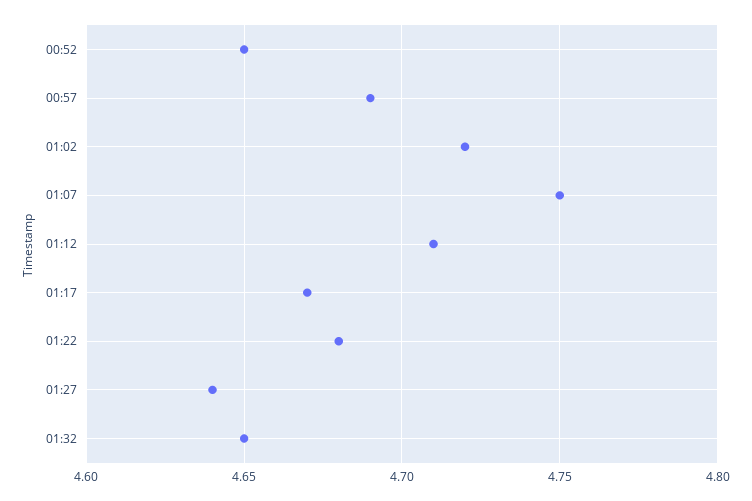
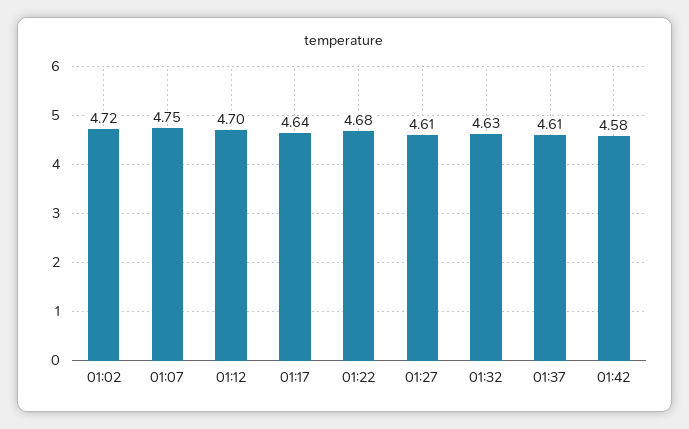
00:52: 4.65 -> none
00:57: 4.69 -> none
01:12: 4.71 -> 4.7
01:17: 4.67 -> 4.64
01:27: 4.64 -> 4.61
01:32: 4.65 -> 4.63
01:37: none -> 4.61
01:42: none -> 4.58

